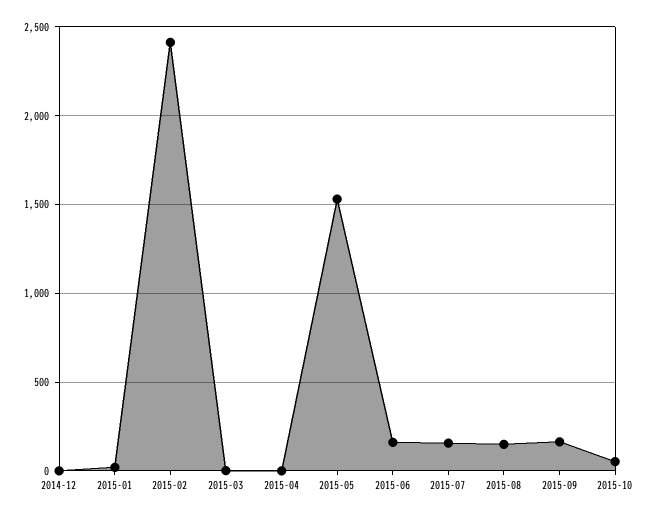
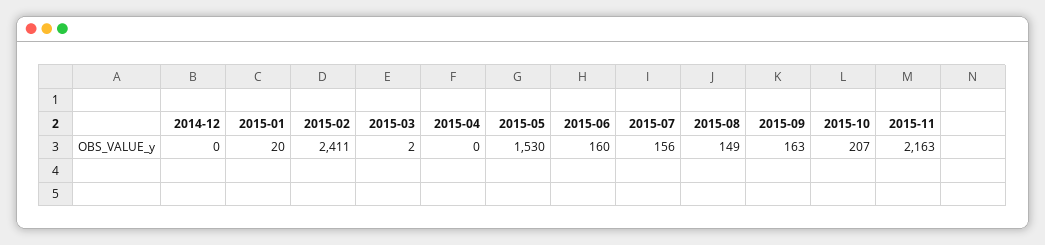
2015-10: 50 -> 207
2015-11: none -> 2163

